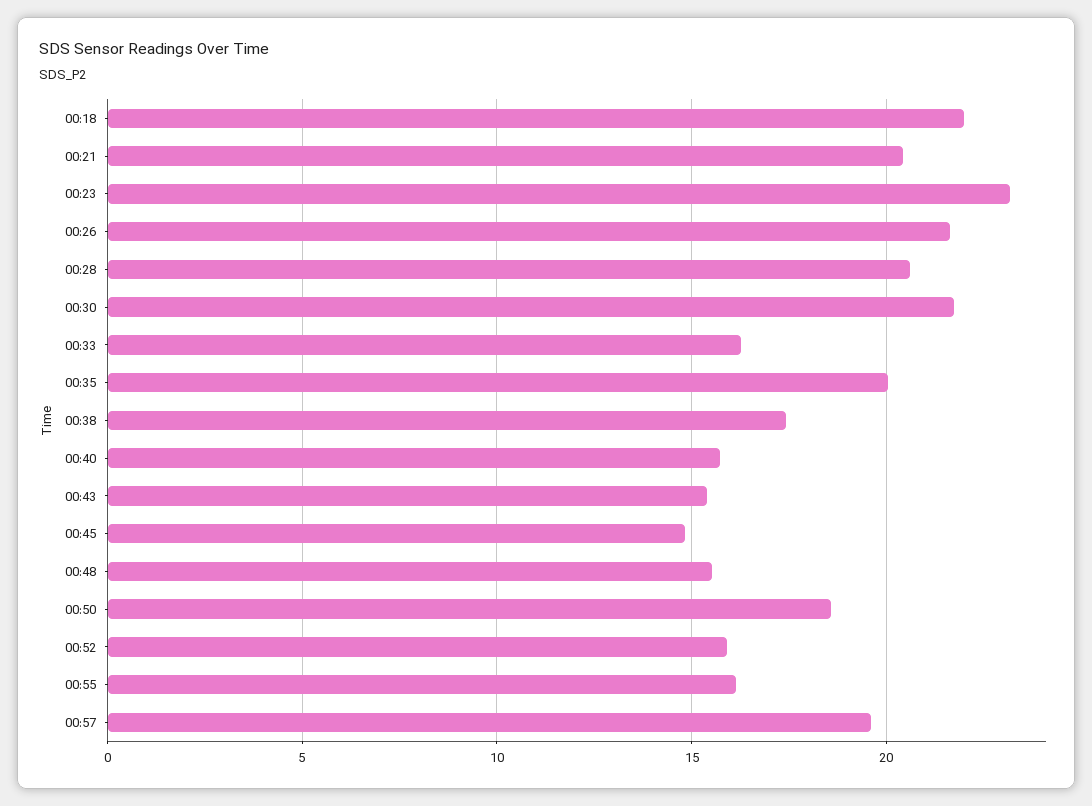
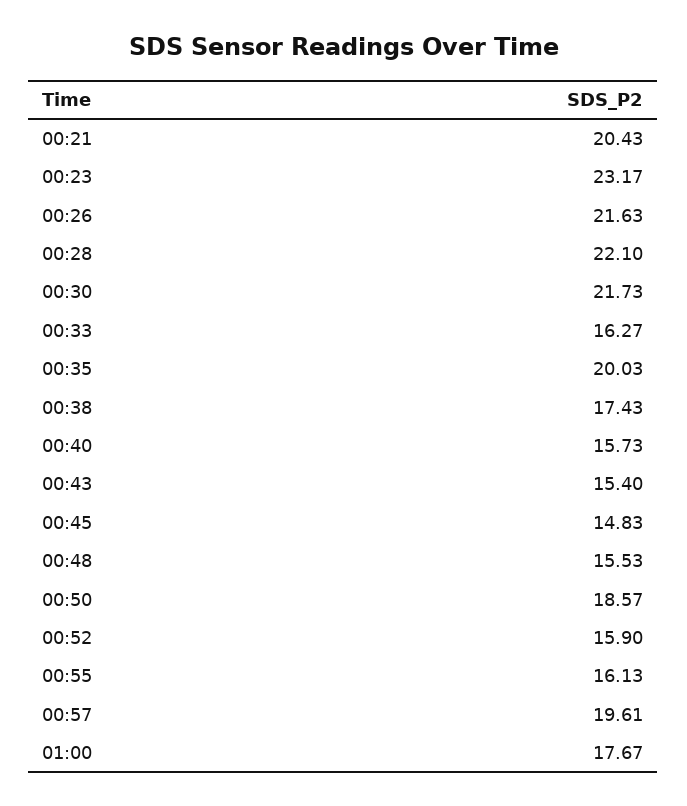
00:18: 22 -> none
00:28: 20.5 -> 22.1
01:00: none -> 17.67

